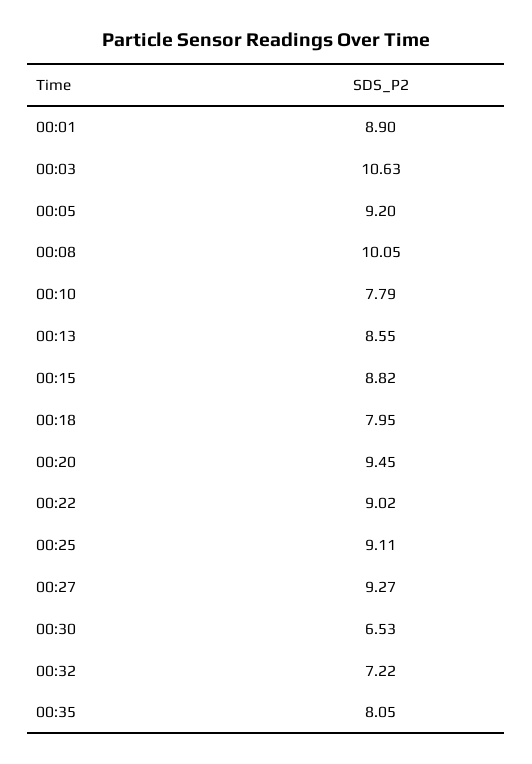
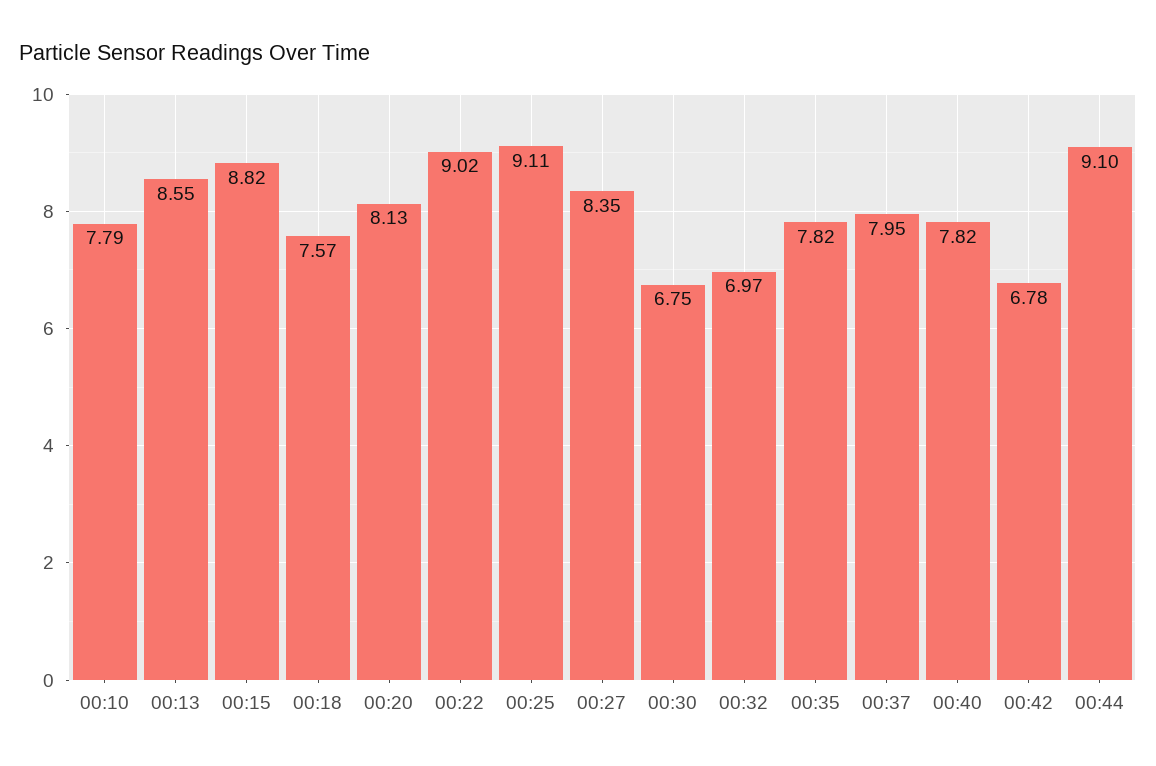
00:01: 8.9 -> none
00:03: 10.63 -> none
00:05: 9.2 -> none
00:08: 10.05 -> none
00:18: 7.95 -> 7.57
00:20: 9.45 -> 8.13
00:27: 9.27 -> 8.35
00:30: 6.53 -> 6.75
00:32: 7.22 -> 6.97
00:35: 8.05 -> 7.82
00:37: none -> 7.95
00:40: none -> 7.82
00:42: none -> 6.78
00:44: none -> 9.1

